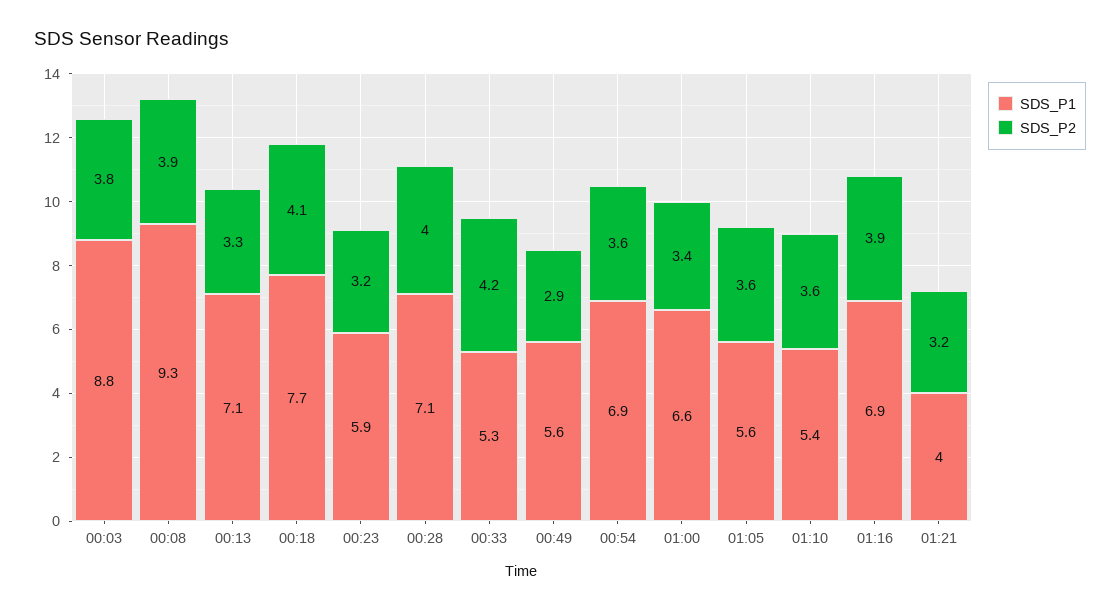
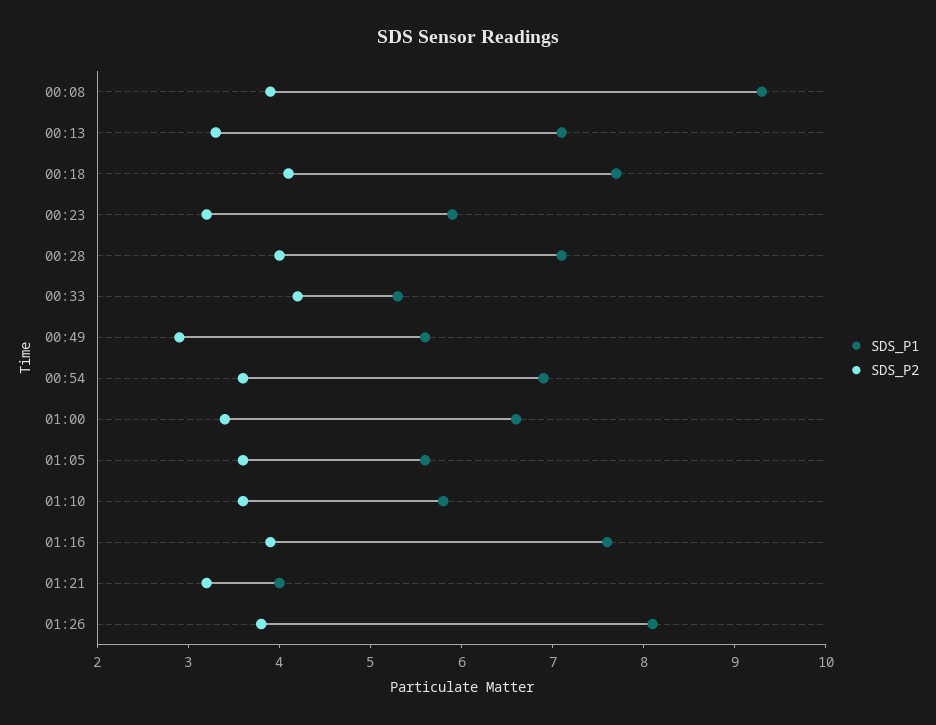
SDS_P1, 00:03: 8.8 -> none
SDS_P2, 00:03: 3.8 -> none
SDS_P1, 01:10: 5.4 -> 5.8
SDS_P1, 01:16: 6.9 -> 7.6
SDS_P1, 01:26: none -> 8.1
SDS_P2, 01:26: none -> 3.8

